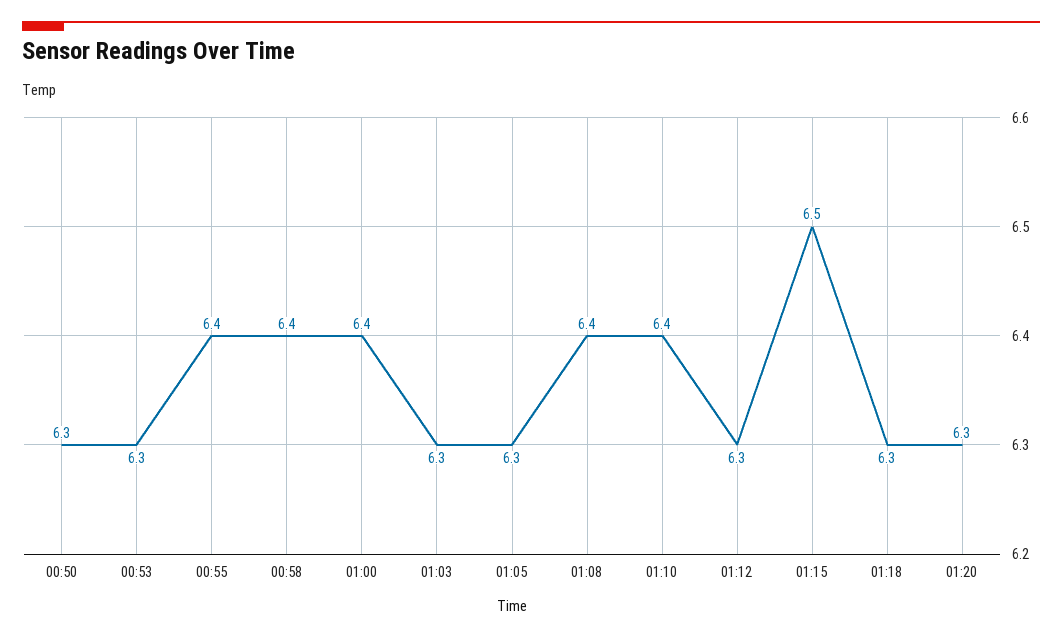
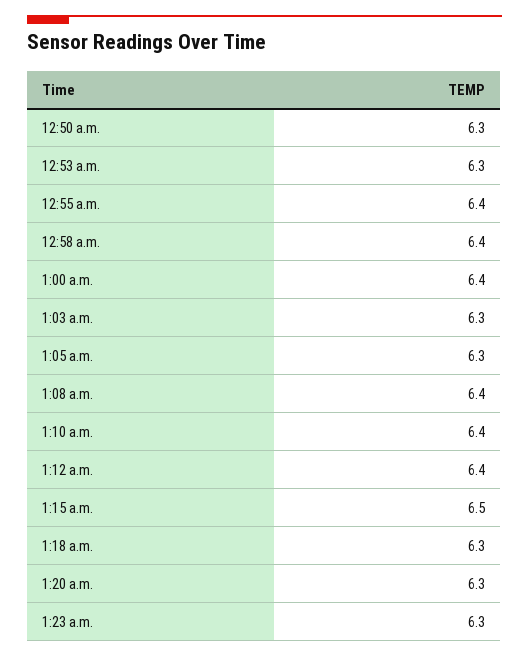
01:12: 6.3 -> 6.4
1:23 a.m.: none -> 6.3

